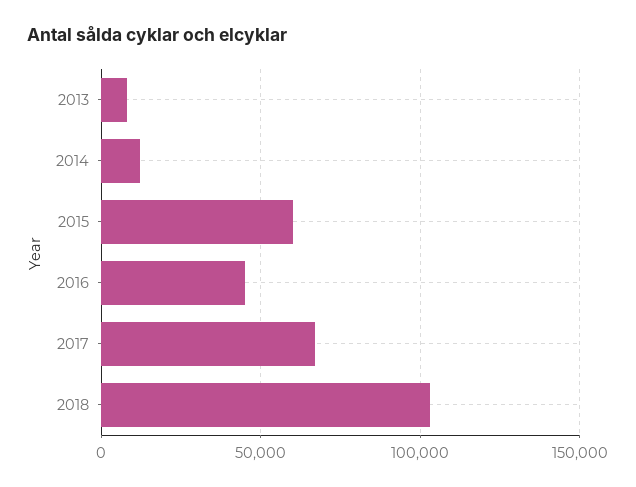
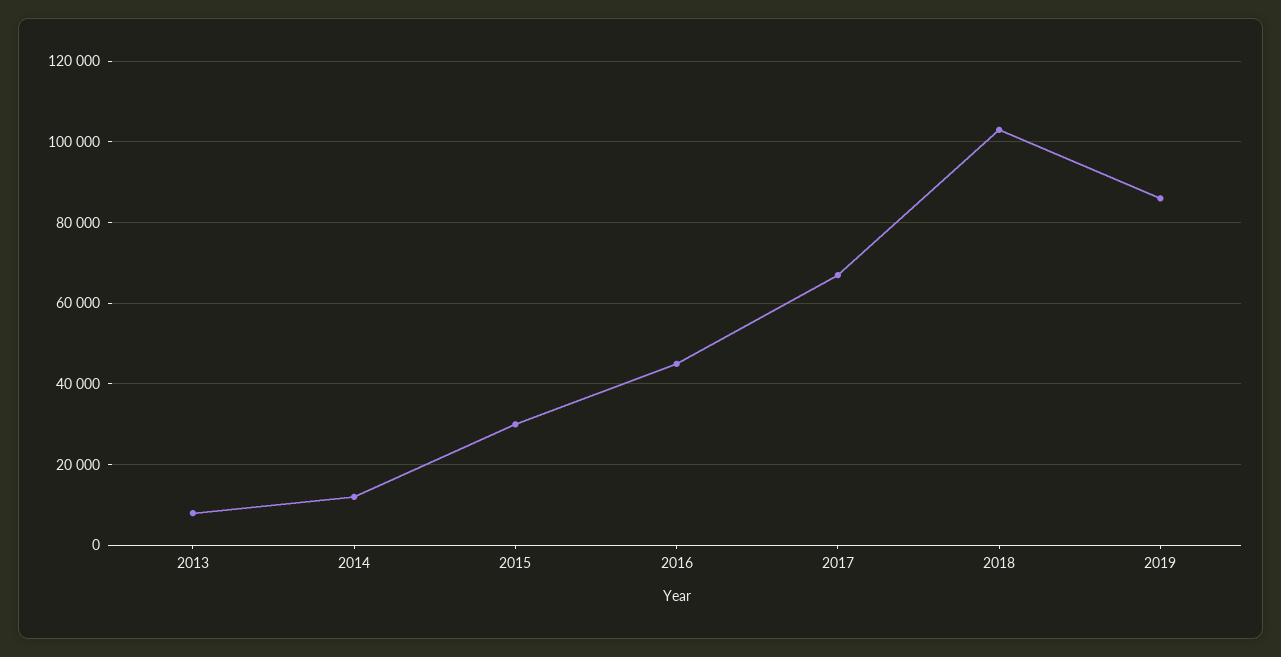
2015: 60000 -> 30000
2019: none -> 86000

